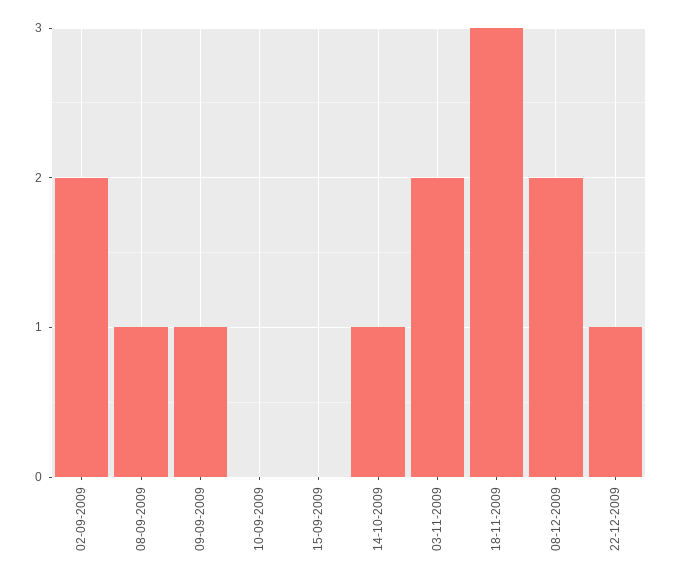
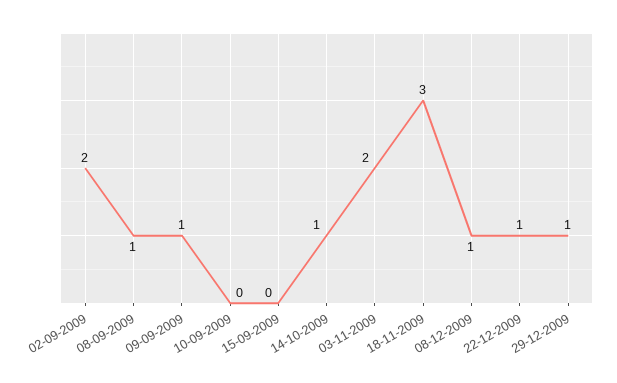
08-12-2009: 2 -> 1
29-12-2009: none -> 1

